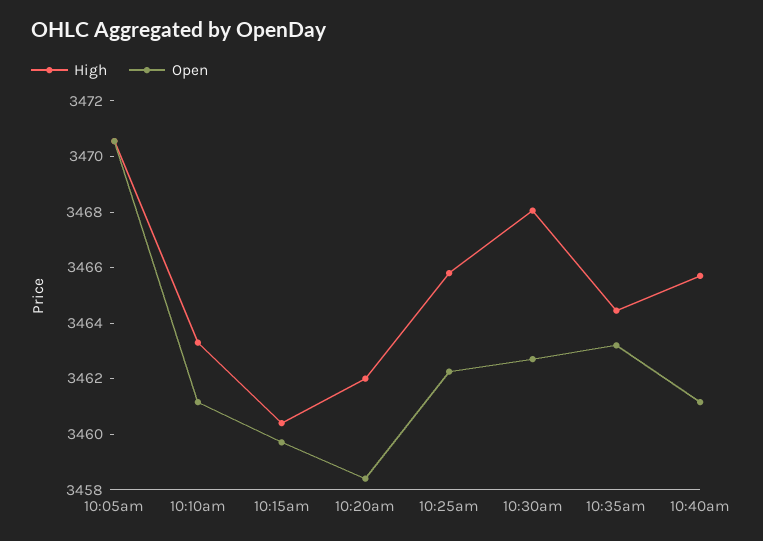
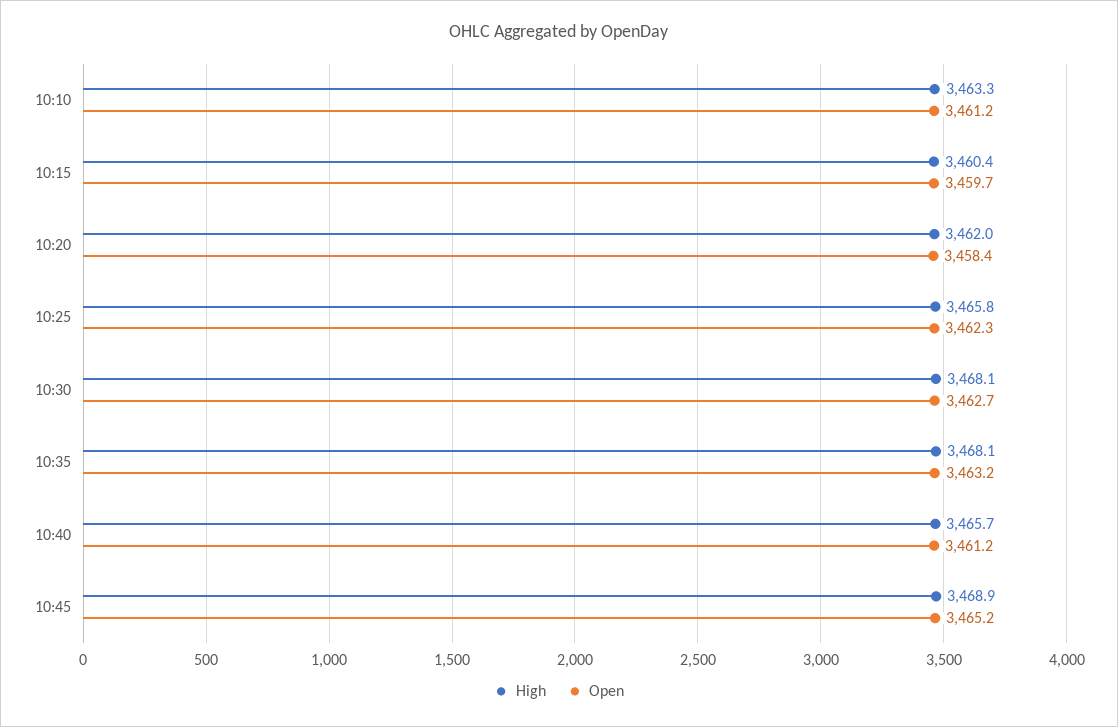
High, 10:05am: 3470.5 -> none
Open, 10:05am: 3470.5 -> none
High, 10:35am: 3464.5 -> 3468.1
High, 10:45: none -> 3468.9
Open, 10:45: none -> 3465.2

